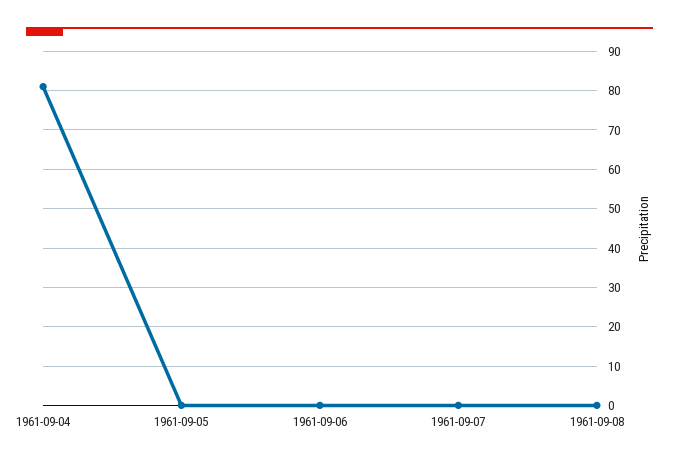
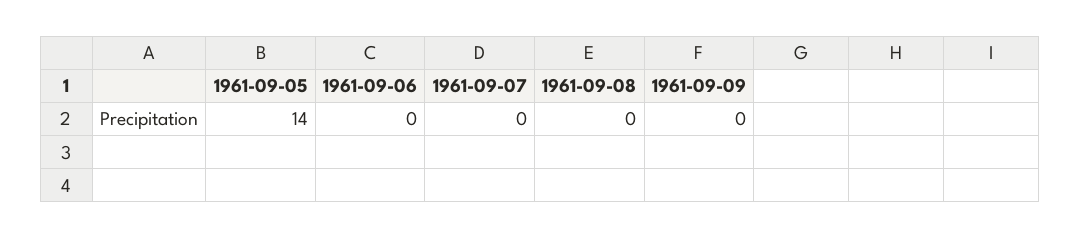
1961-09-04: 80 -> none
1961-09-05: 0 -> 14
1961-09-09: none -> 0

